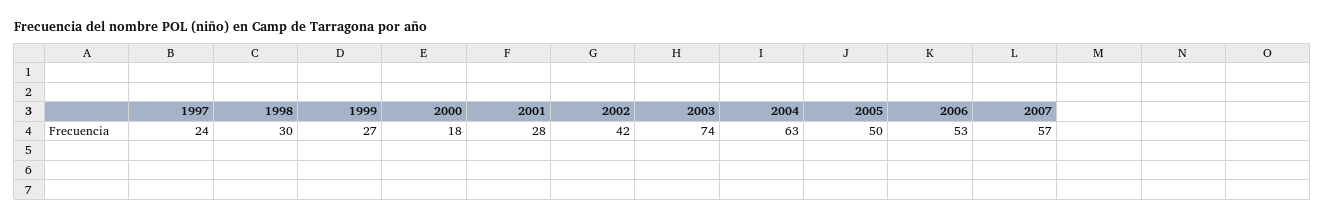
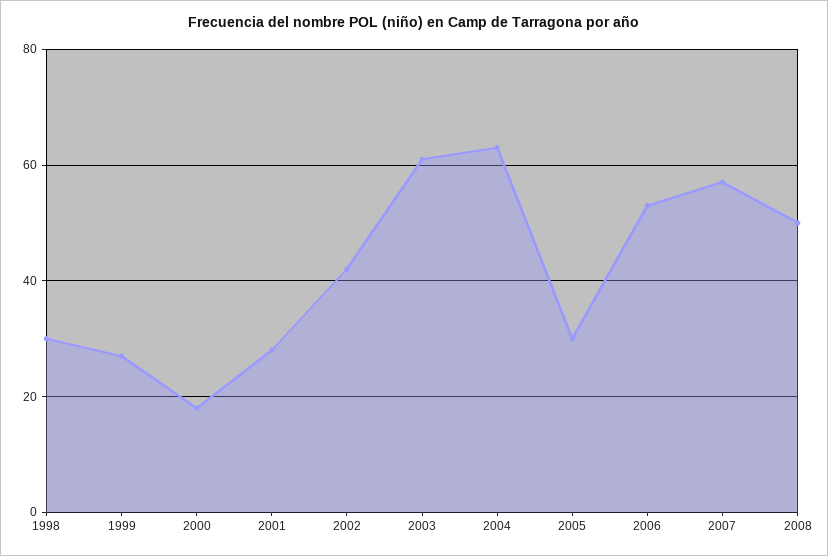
1997: 24 -> none
2003: 74 -> 60
2005: 50 -> 30
2008: none -> 50

